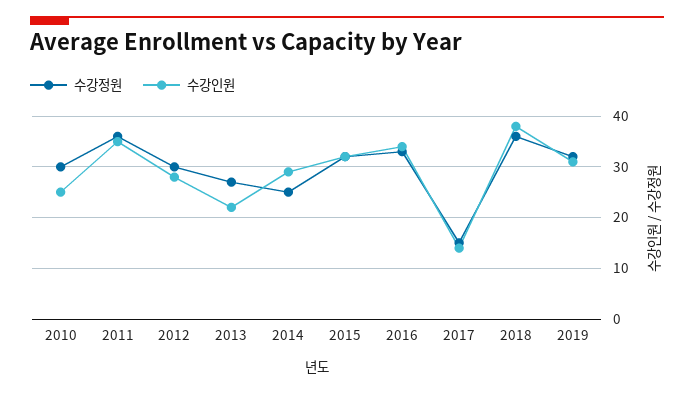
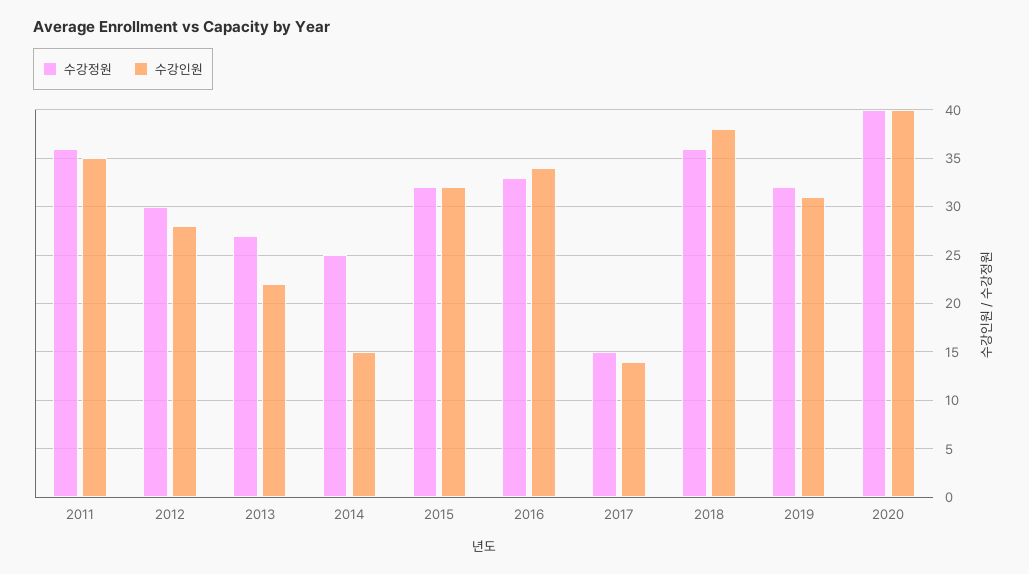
수강정원, 2010: 30 -> none
수강인원, 2010: 25 -> none
수강인원, 2014: 30 -> 15
수강정원, 2020: none -> 40
수강인원, 2020: none -> 40

